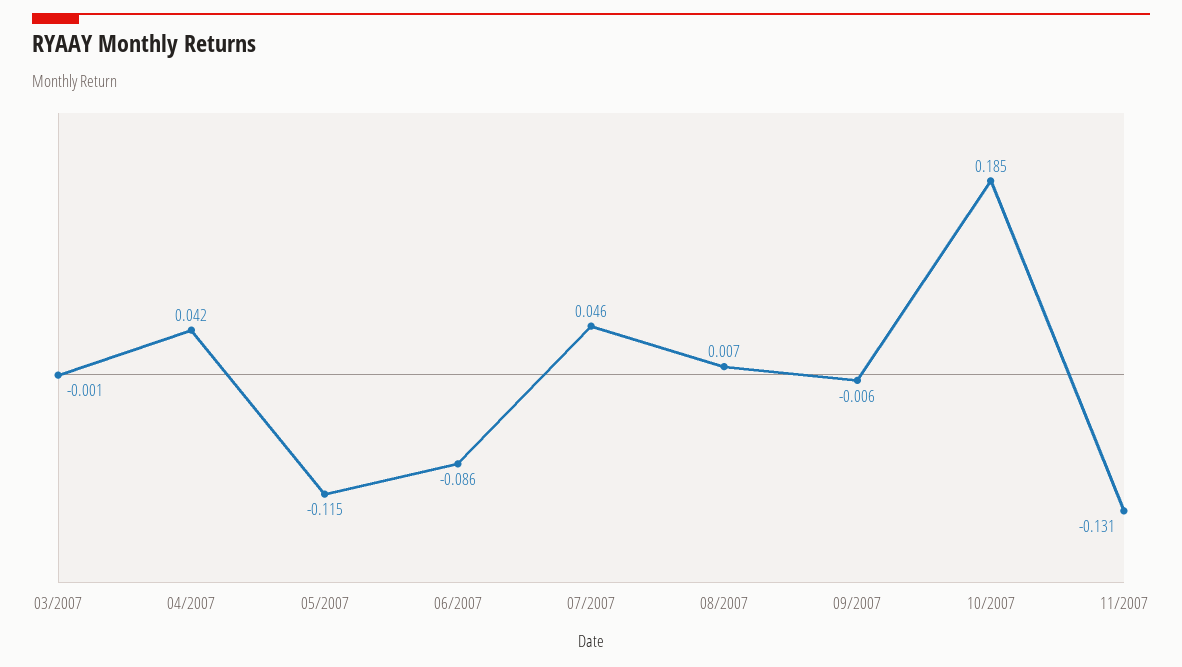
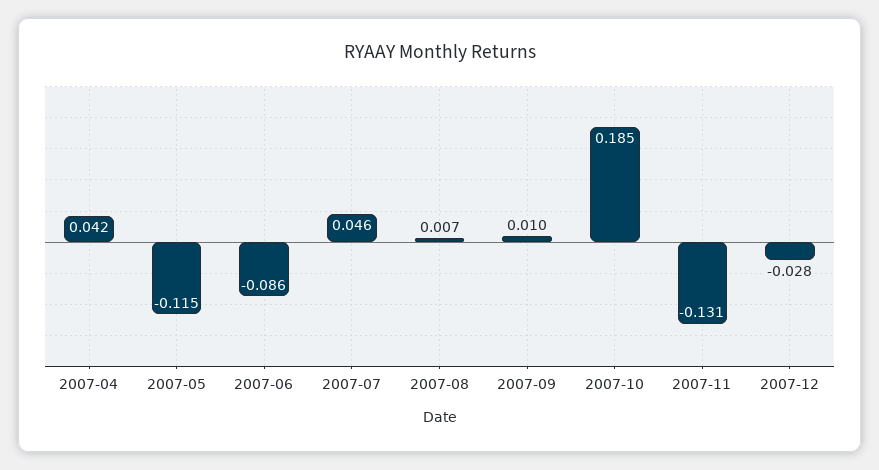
03/2007: -0.001 -> none
09/2007: -0.006 -> 0.01
2007-12: none -> -0.028

